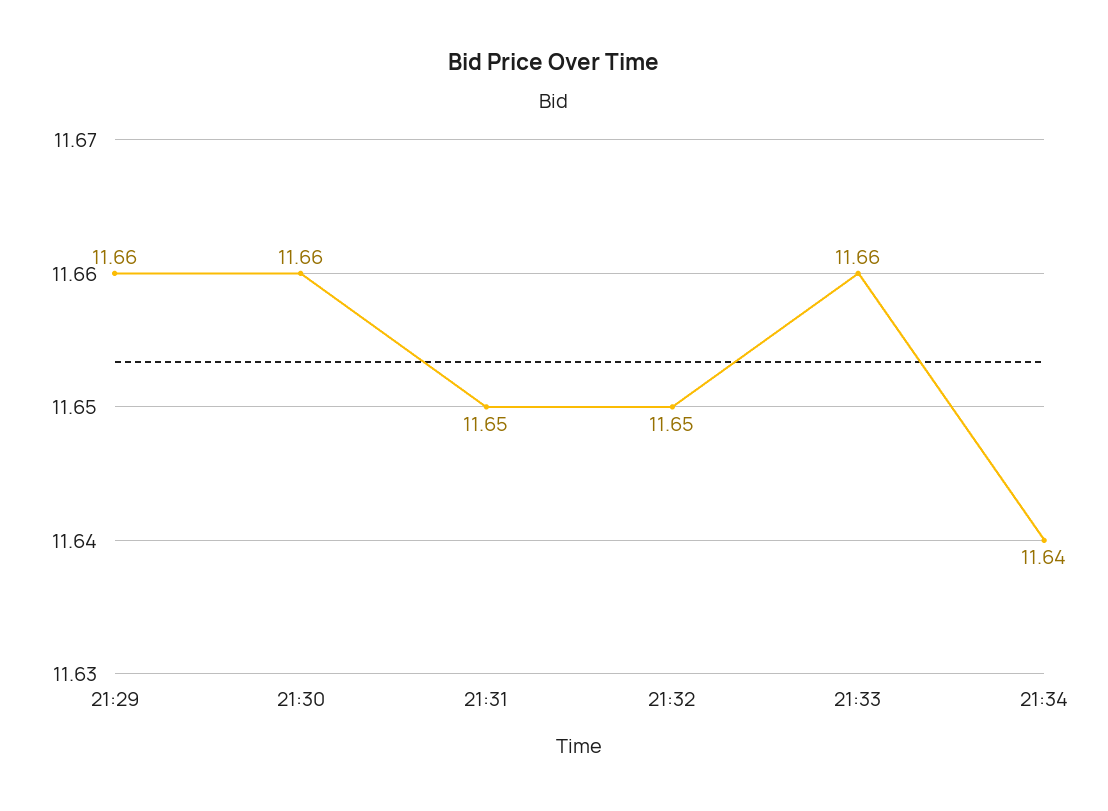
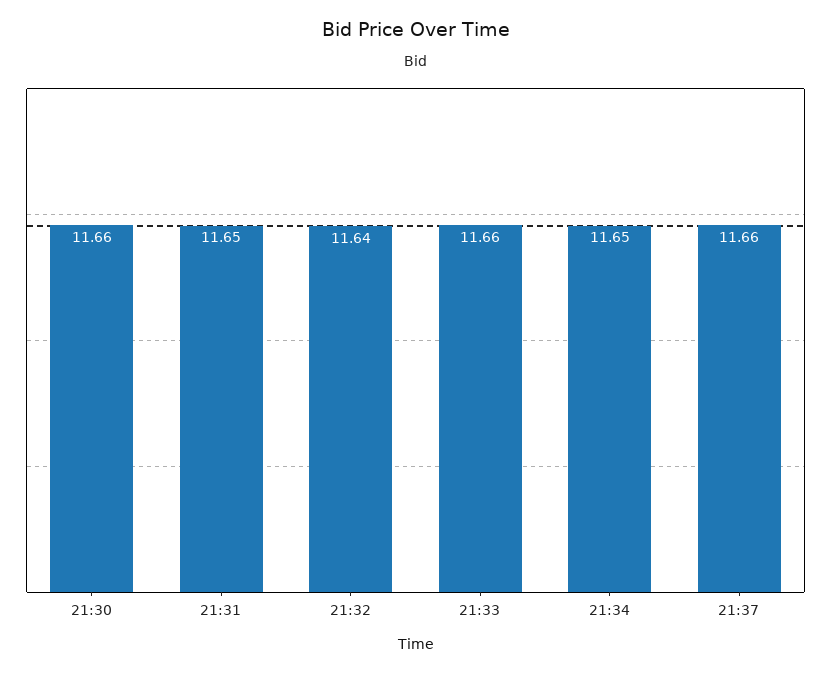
21:29: 11.66 -> none
21:32: 11.65 -> 11.64
21:34: 11.64 -> 11.65
21:37: none -> 11.66

